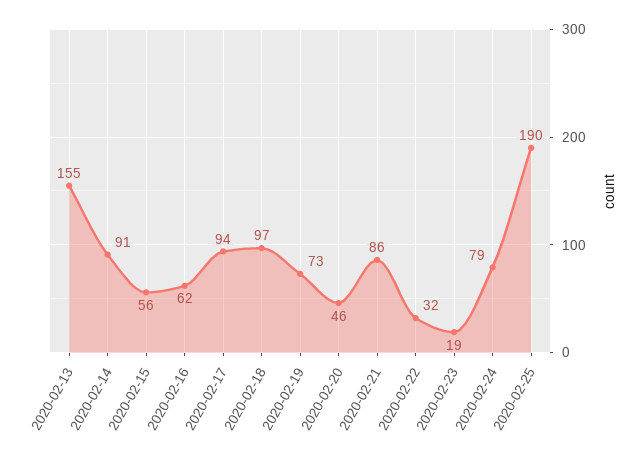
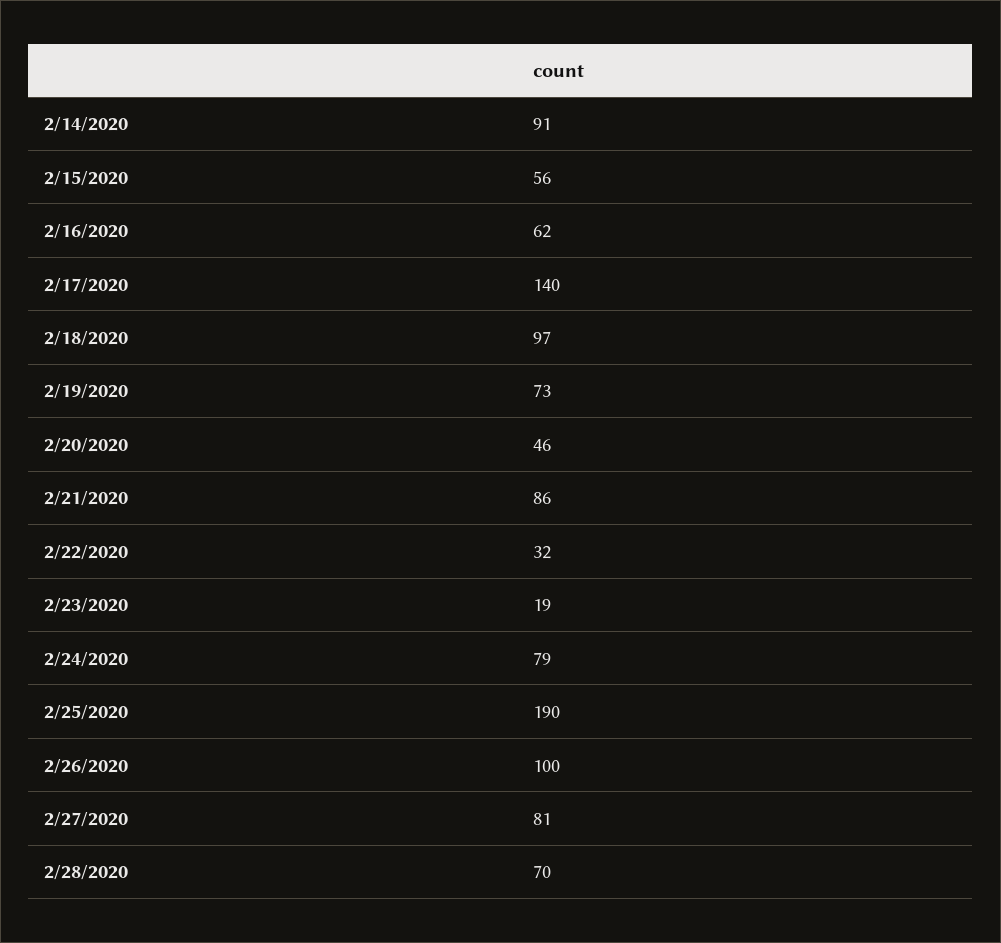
2020-02-13: 155 -> none
2020-02-17: 94 -> 140
2/26/2020: none -> 100
2/27/2020: none -> 81
2/28/2020: none -> 70

